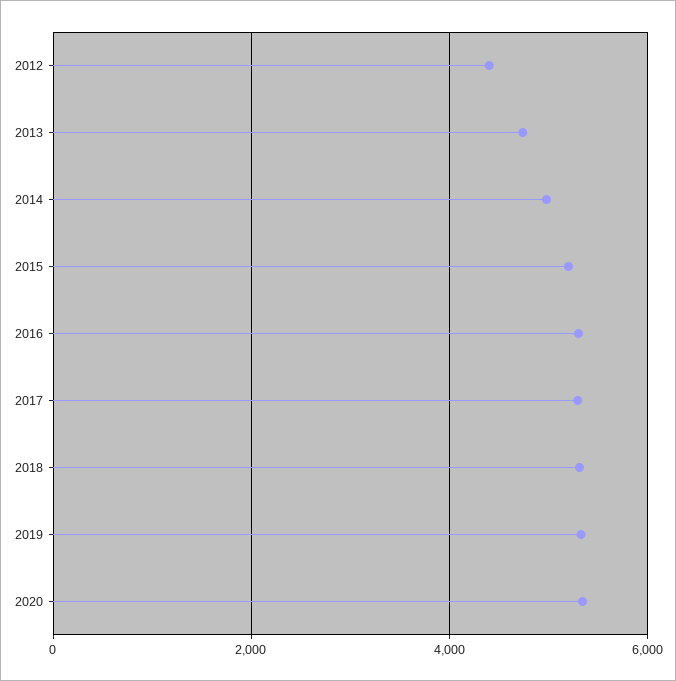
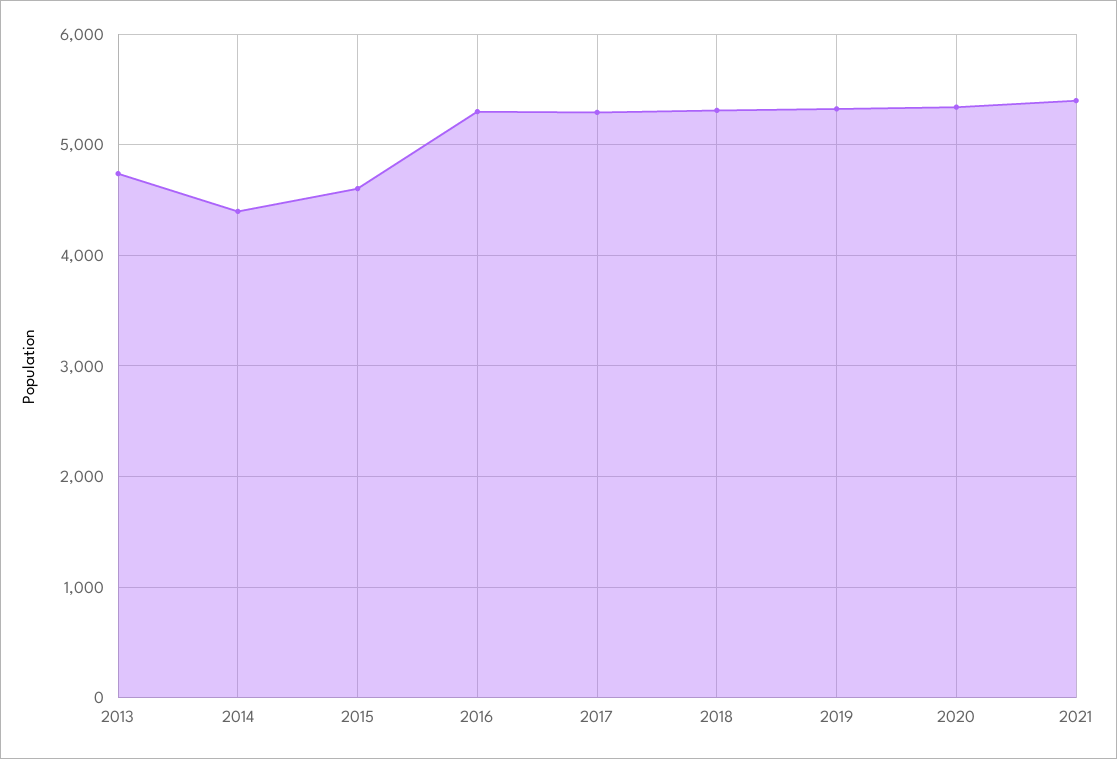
2012: 4400 -> none
2014: 5000 -> 4400
2015: 5200 -> 4600
2021: none -> 5400

